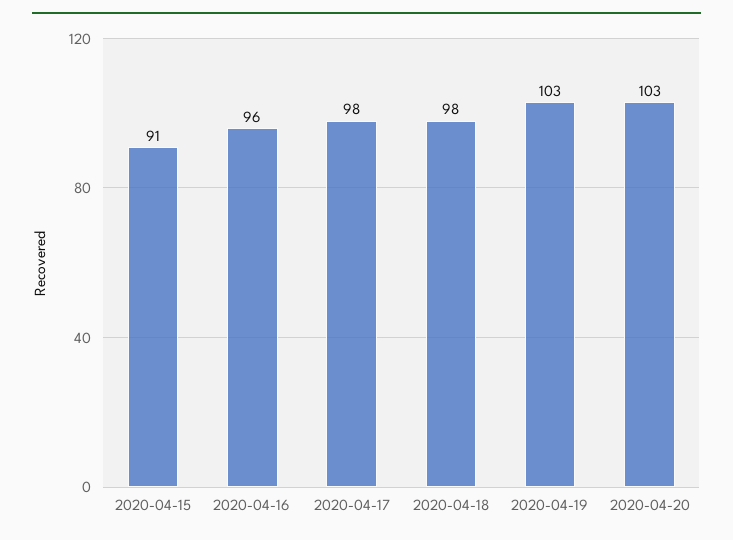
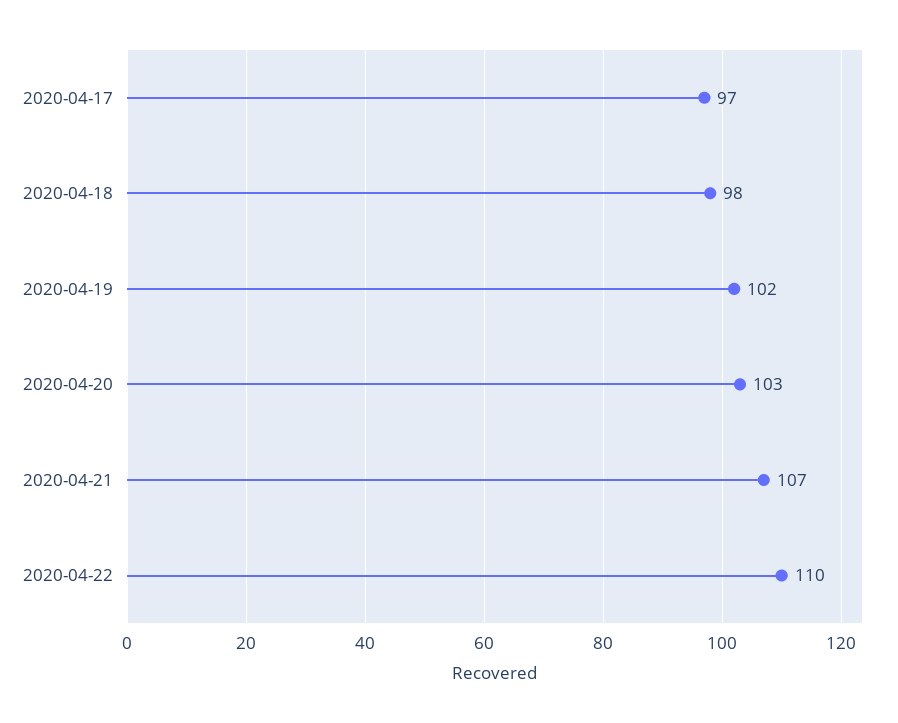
2020-04-15: 91 -> none
2020-04-16: 96 -> none
2020-04-17: 98 -> 97
2020-04-19: 103 -> 102
2020-04-21: none -> 107
2020-04-22: none -> 110

